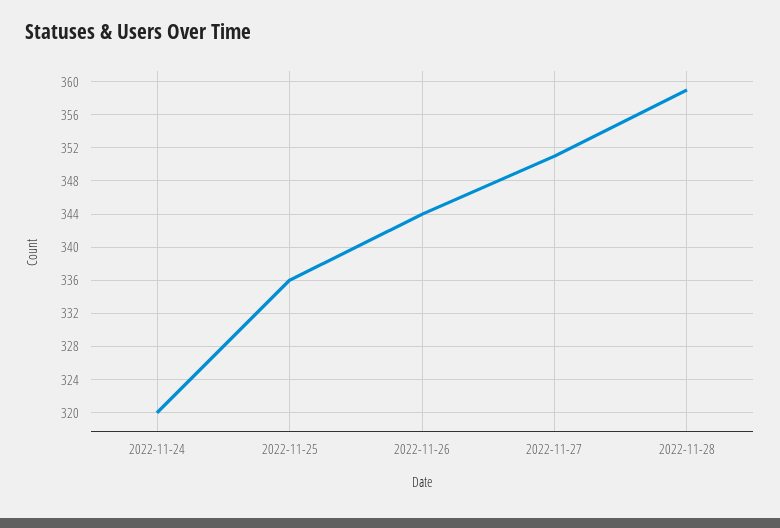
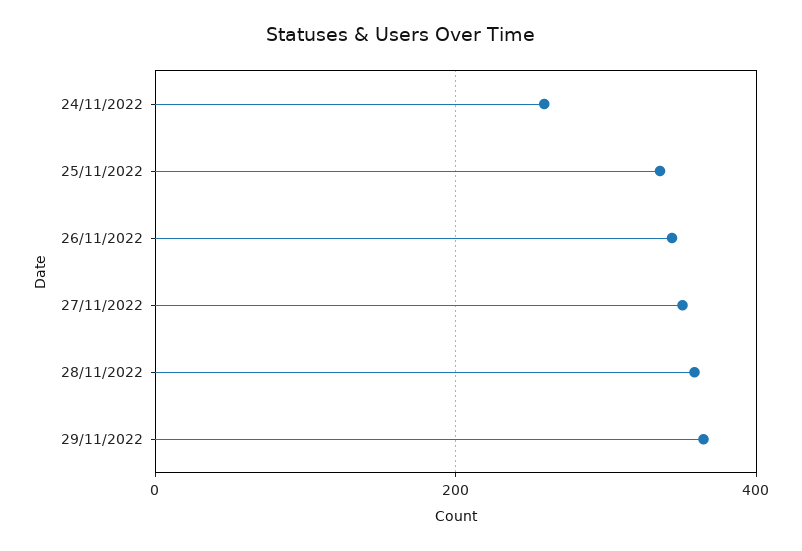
2022-11-24: 320 -> 260
29/11/2022: none -> 360

